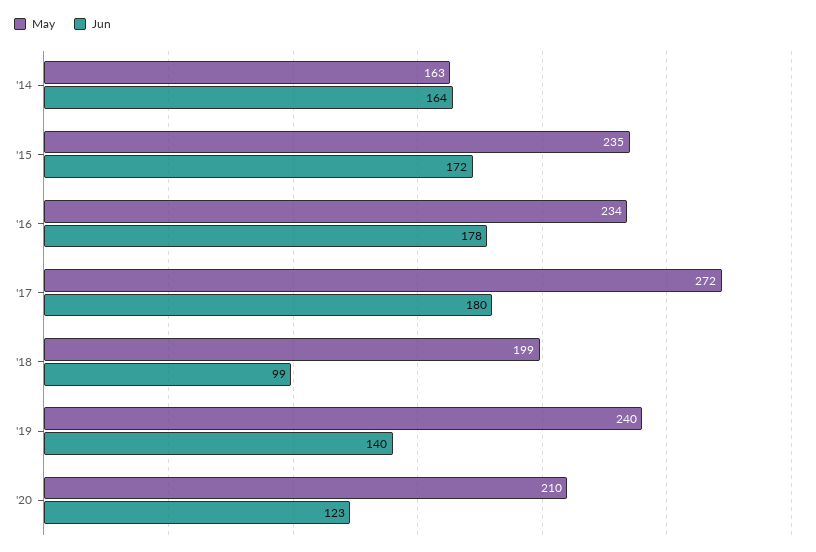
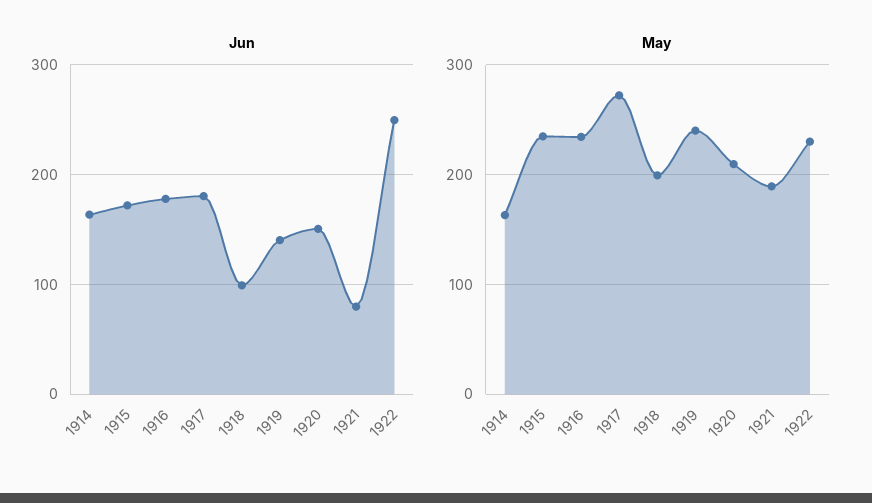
Jun, '20: 123 -> 150
Jun, 1921: none -> 80
Jun, 1922: none -> 250
May, 1921: none -> 190
May, 1922: none -> 230

